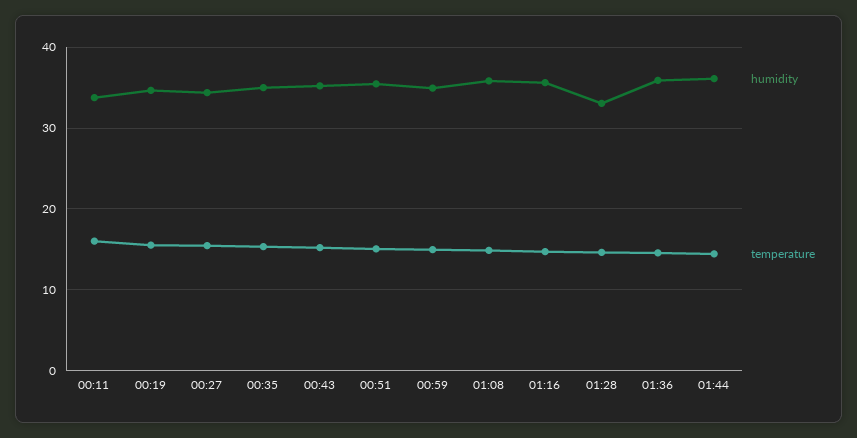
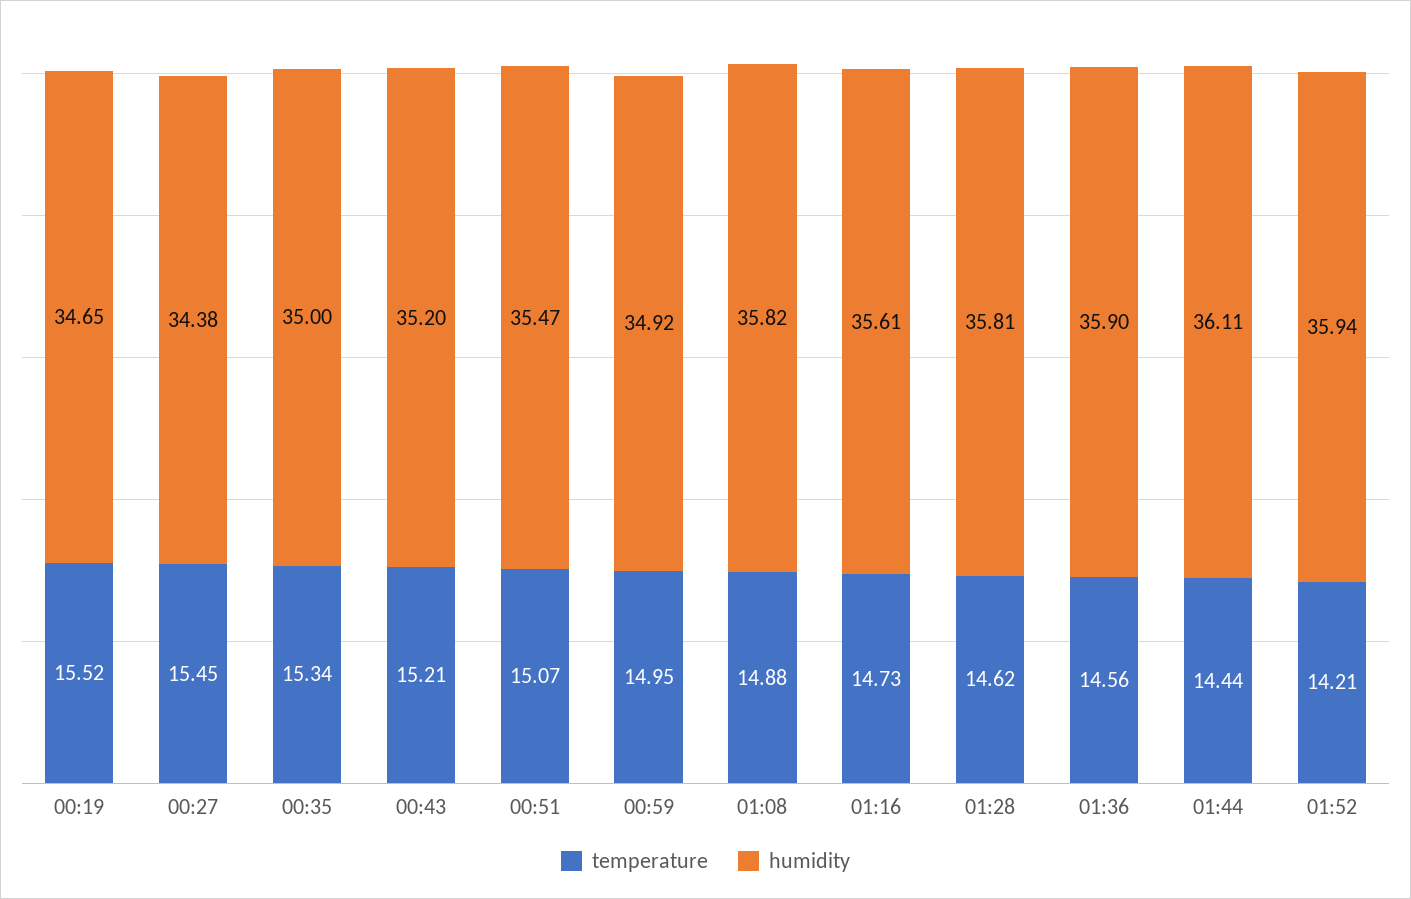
humidity, 00:11: 34 -> none
temperature, 00:11: 16 -> none
humidity, 01:28: 33 -> 35.81
temperature, 01:52: none -> 14.21
humidity, 01:52: none -> 35.94

